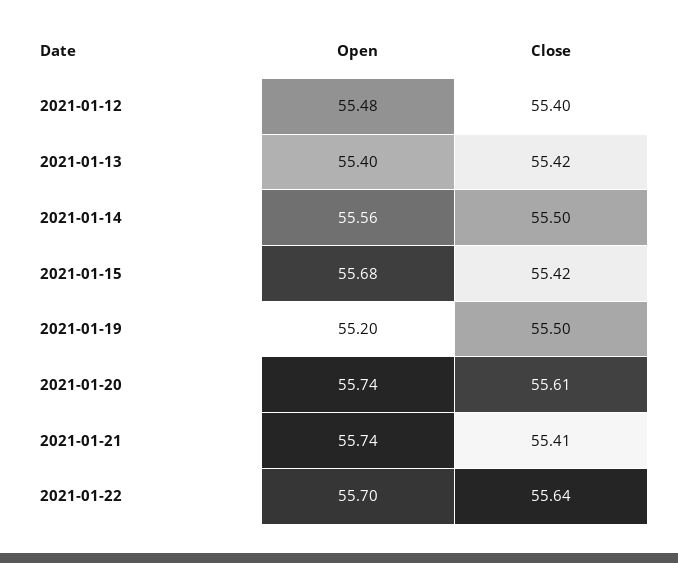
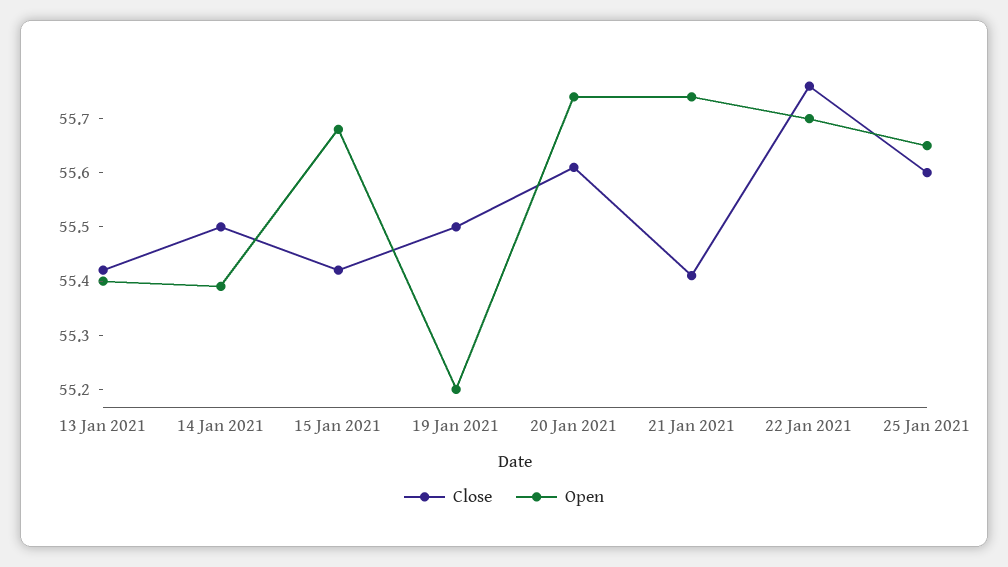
Open, 2021-01-12: 55.48 -> none
Close, 2021-01-12: 55.4 -> none
Open, 2021-01-14: 55.56 -> 55.4
Close, 2021-01-22: 55.64 -> 55.75
Close, 25 Jan 2021: none -> 55.6
Open, 25 Jan 2021: none -> 55.65

